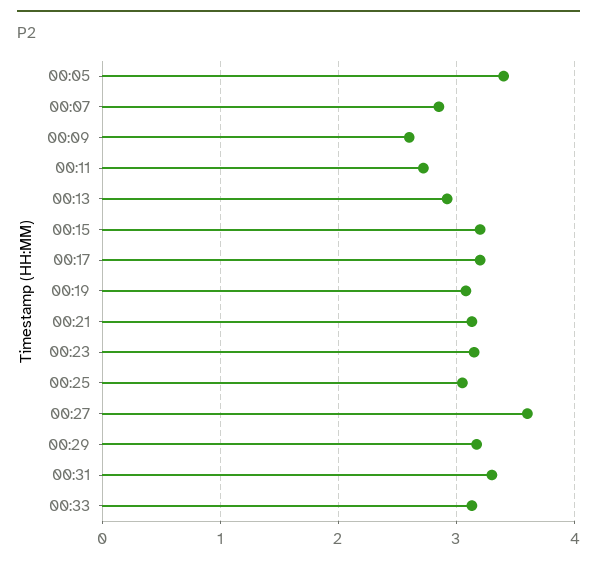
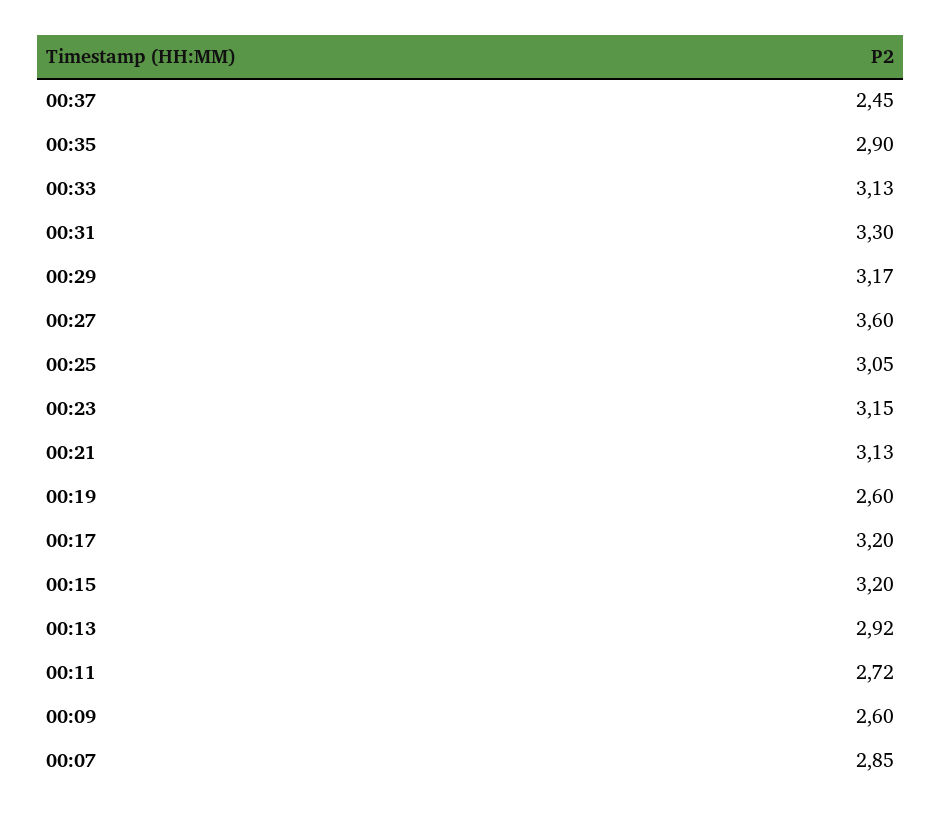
00:05: 3.4 -> none
00:19: 3.1 -> 2.6
00:37: none -> 2.45
00:35: none -> 2.9

